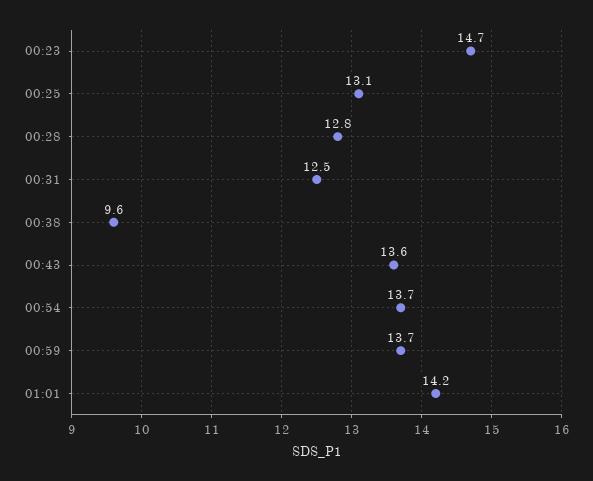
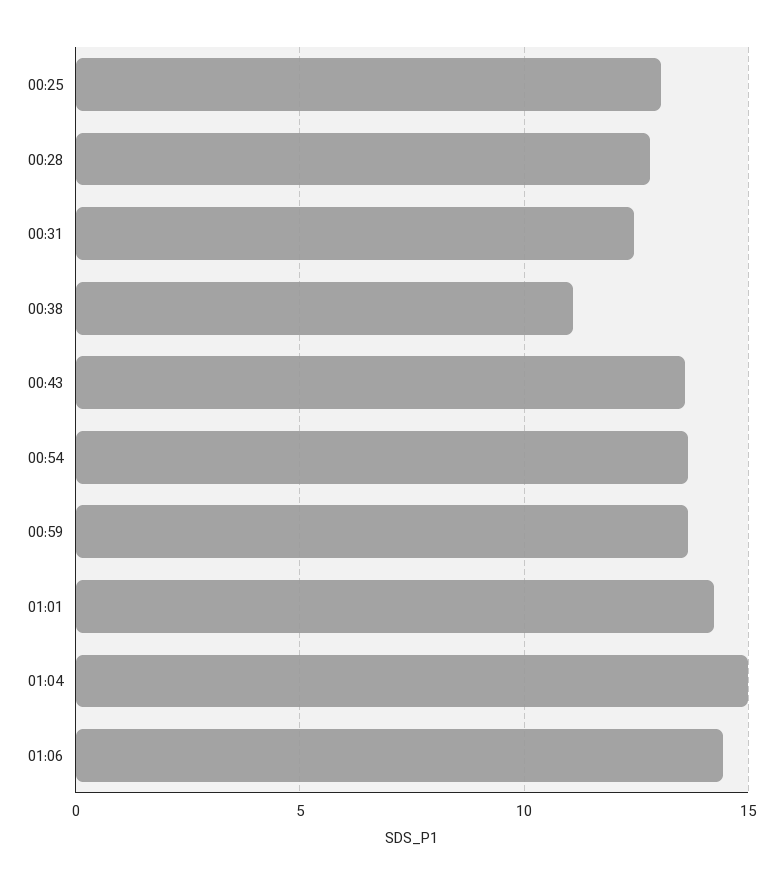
00:23: 14.7 -> none
00:38: 9.6 -> 11
01:04: none -> 15
01:06: none -> 14.5

